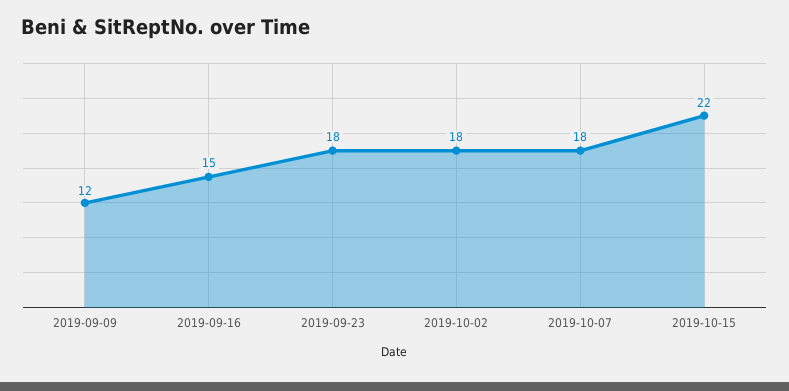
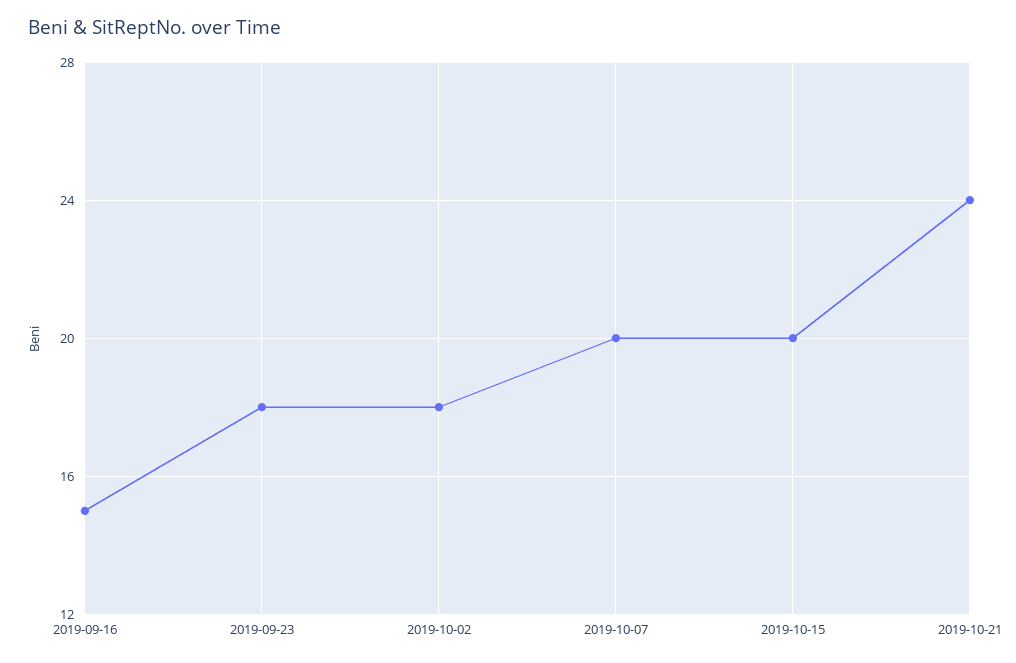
2019-09-09: 12 -> none
2019-10-07: 18 -> 20
2019-10-15: 22 -> 20
2019-10-21: none -> 24

